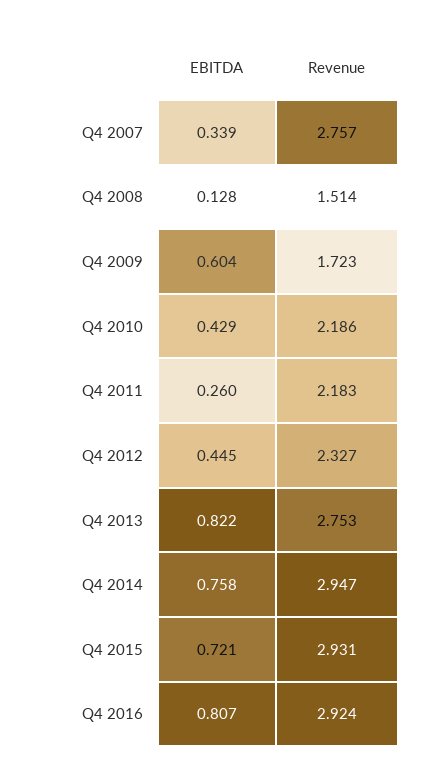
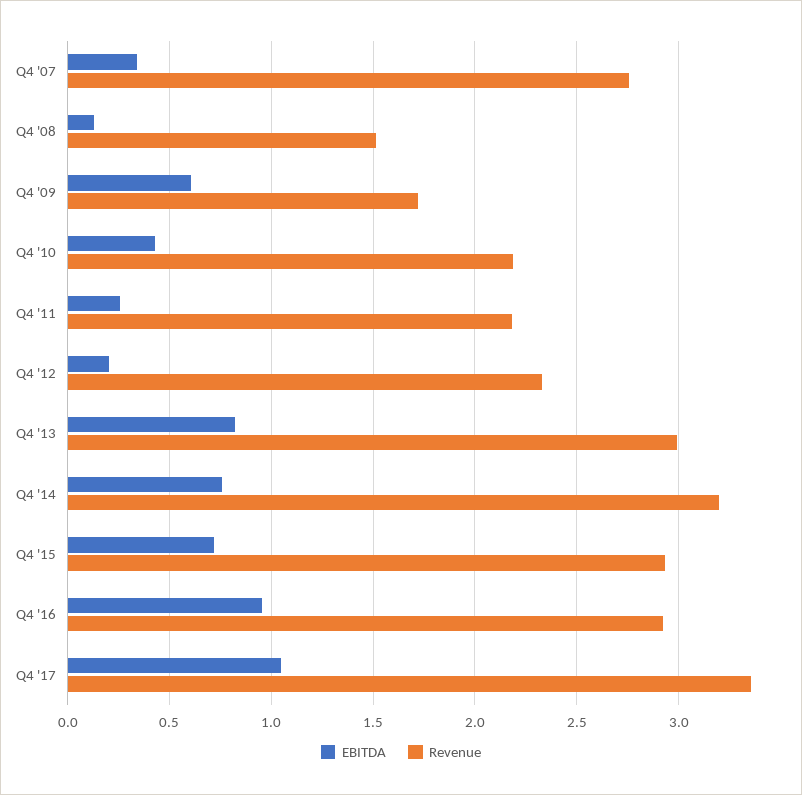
EBITDA, Q4 2012: 0.445 -> 0.2
Revenue, Q4 2013: 2.753 -> 3
Revenue, Q4 2014: 2.947 -> 3.2
EBITDA, Q4 2016: 0.807 -> 0.95
EBITDA, Q4 '17: none -> 1.05
Revenue, Q4 '17: none -> 3.35

